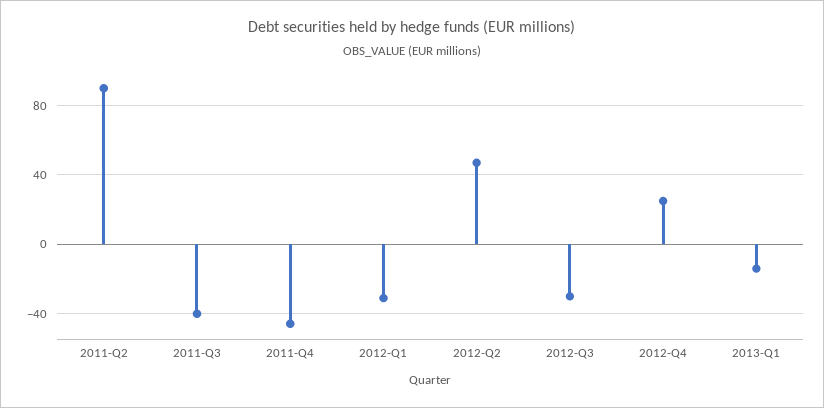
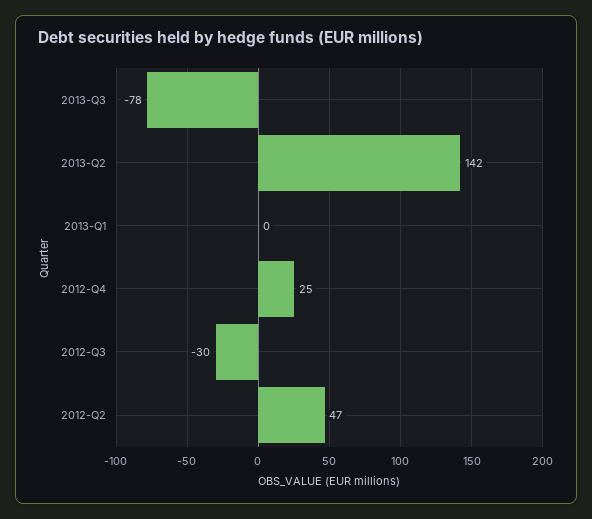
2011-Q2: 90 -> none
2011-Q3: -40 -> none
2011-Q4: -45 -> none
2012-Q1: -30 -> none
2013-Q1: -15 -> 0
2013-Q3: none -> -78
2013-Q2: none -> 142

